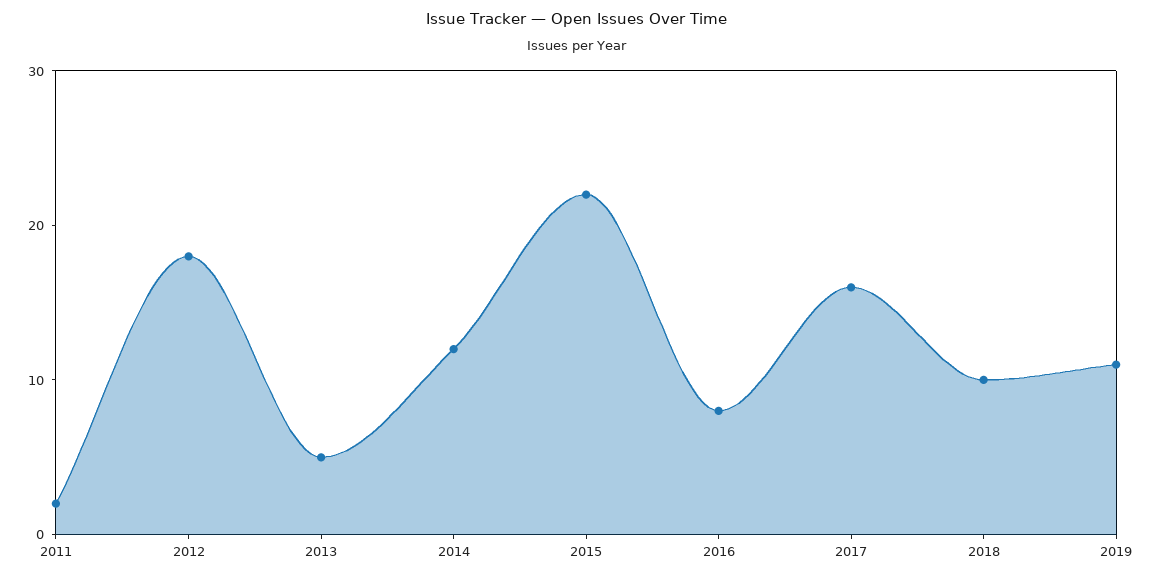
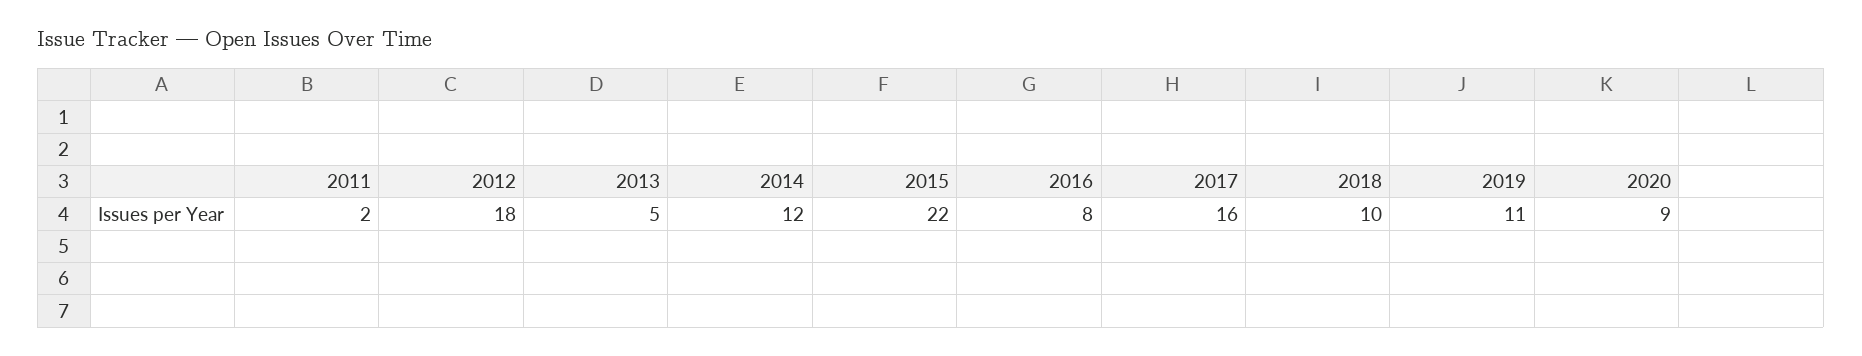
2020: none -> 9

